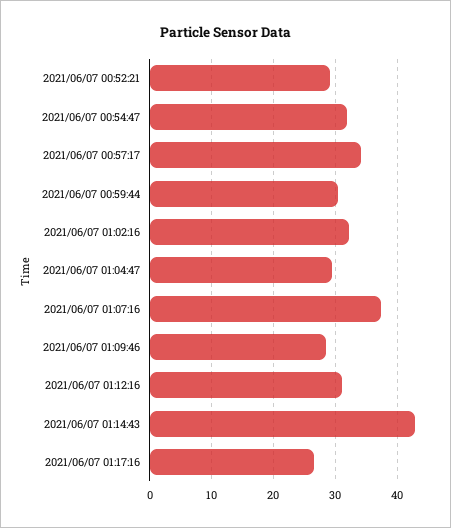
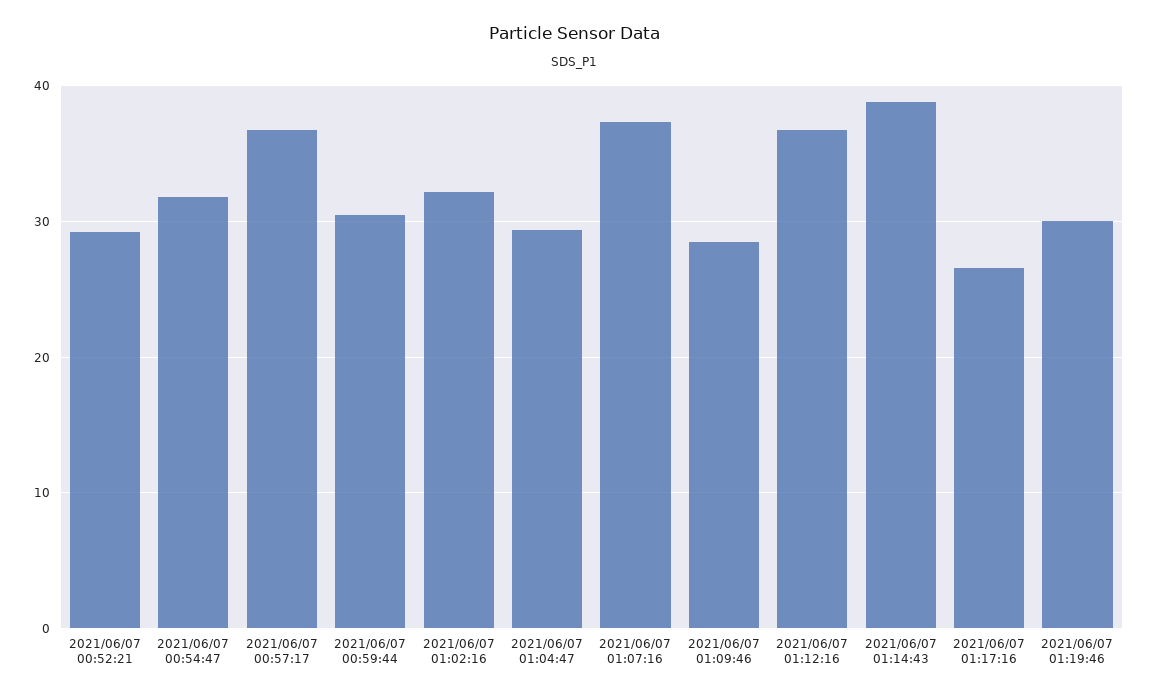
2021/06/07 00:57:17: 34 -> 37
2021/06/07 01:12:16: 31 -> 37
2021/06/07 01:14:43: 43 -> 39
2021/06/07 01:19:46: none -> 30

